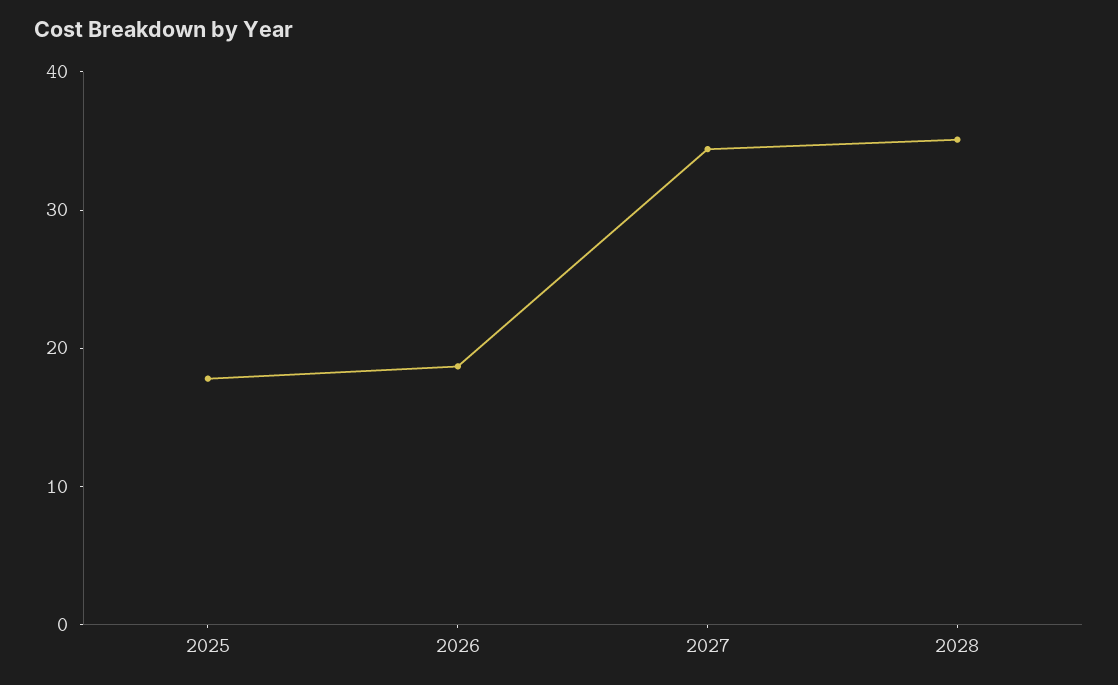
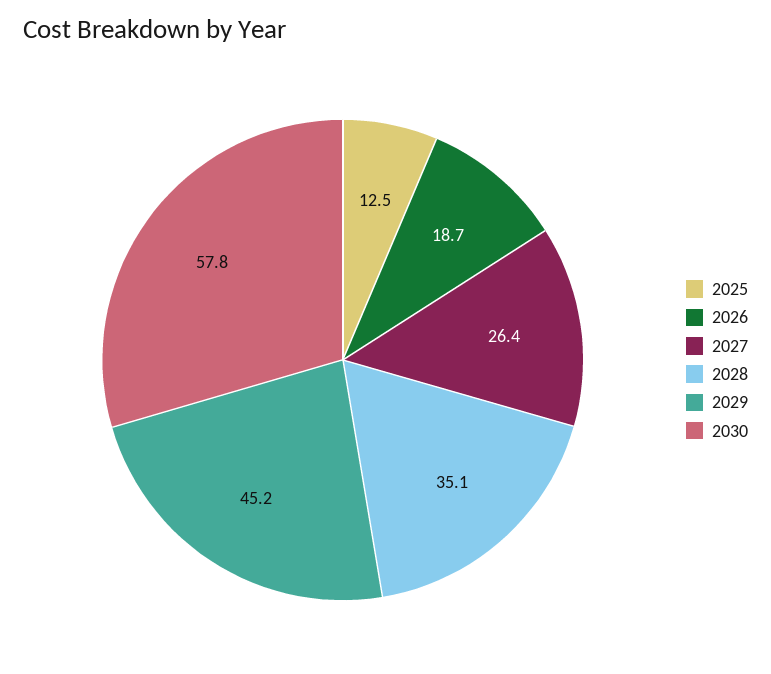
2025: 18 -> 12.5
2027: 34 -> 26.4
2029: none -> 45.2
2030: none -> 57.8

